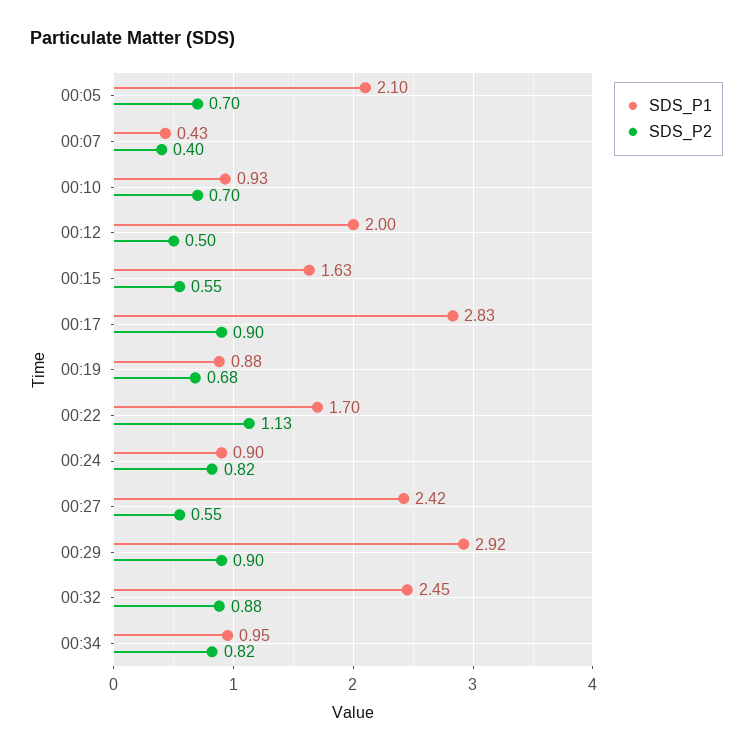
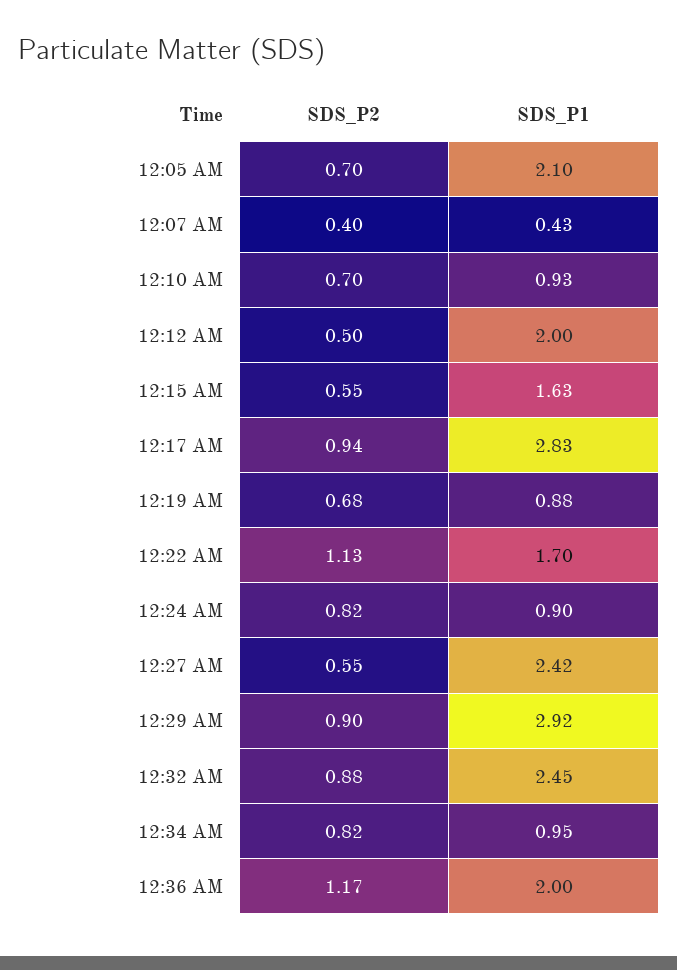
SDS_P2, 00:17: 0.9 -> 0.94
SDS_P2, 12:36 AM: none -> 1.17
SDS_P1, 12:36 AM: none -> 2

